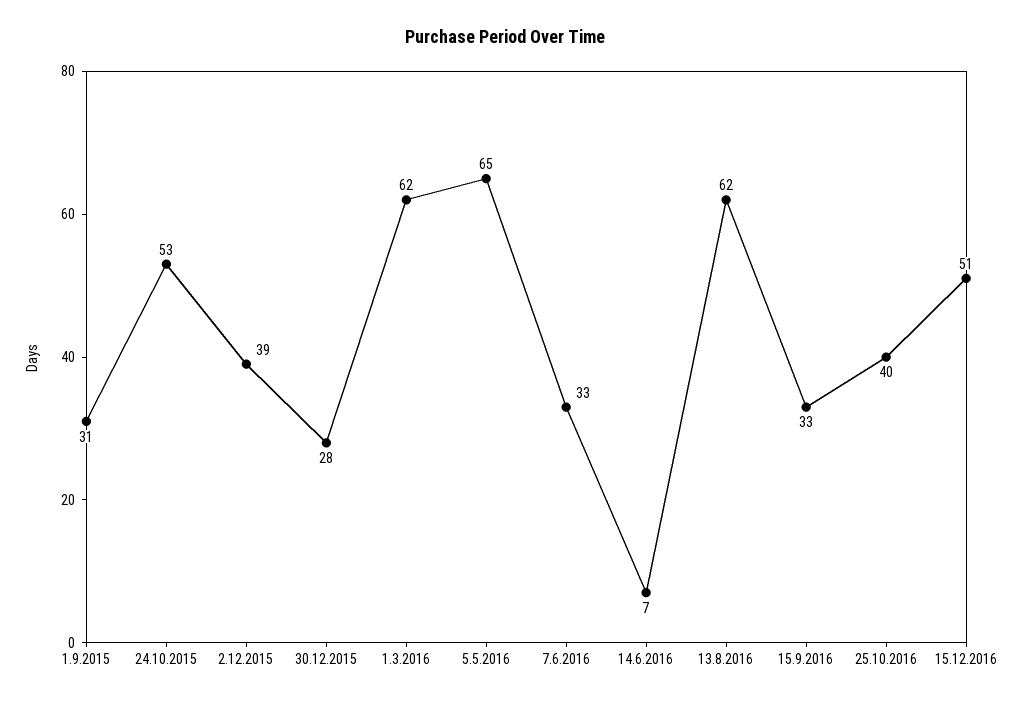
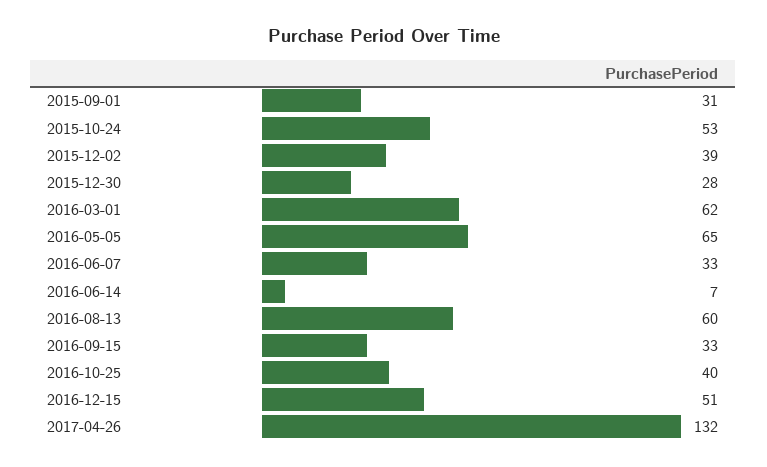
13.8.2016: 62 -> 60
2017-04-26: none -> 132

